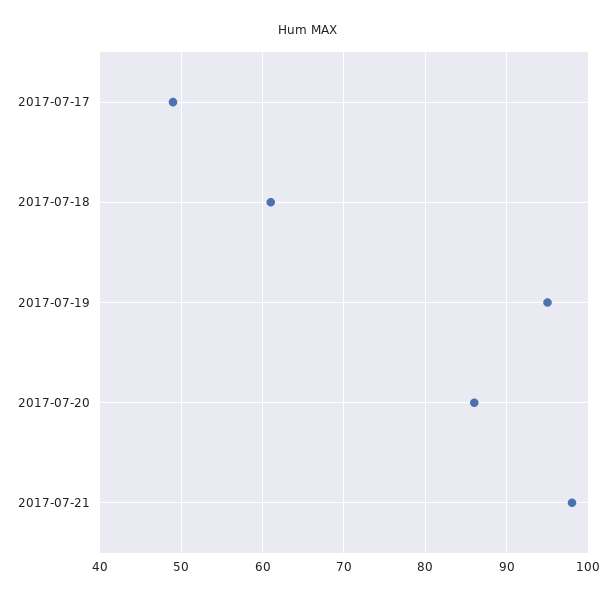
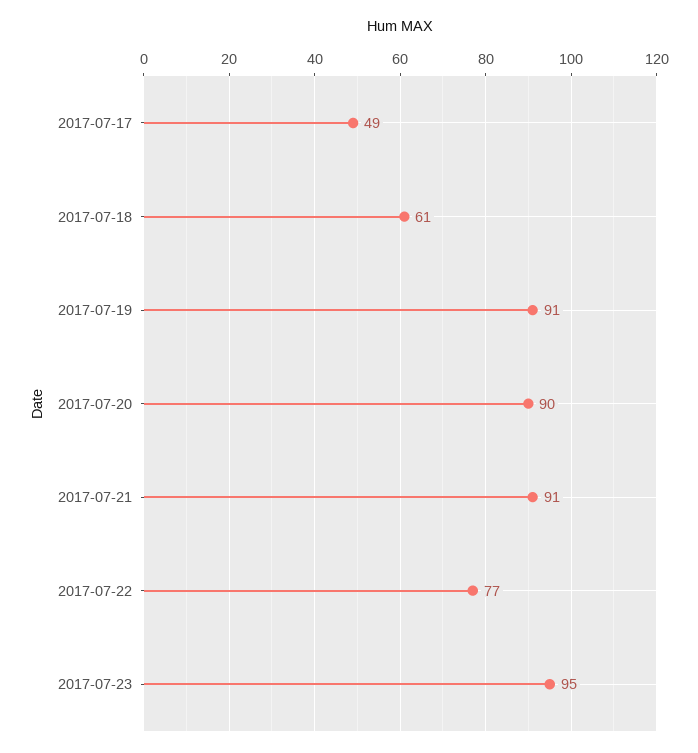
2017-07-19: 95 -> 91
2017-07-20: 86 -> 90
2017-07-21: 98 -> 91
2017-07-22: none -> 77
2017-07-23: none -> 95

